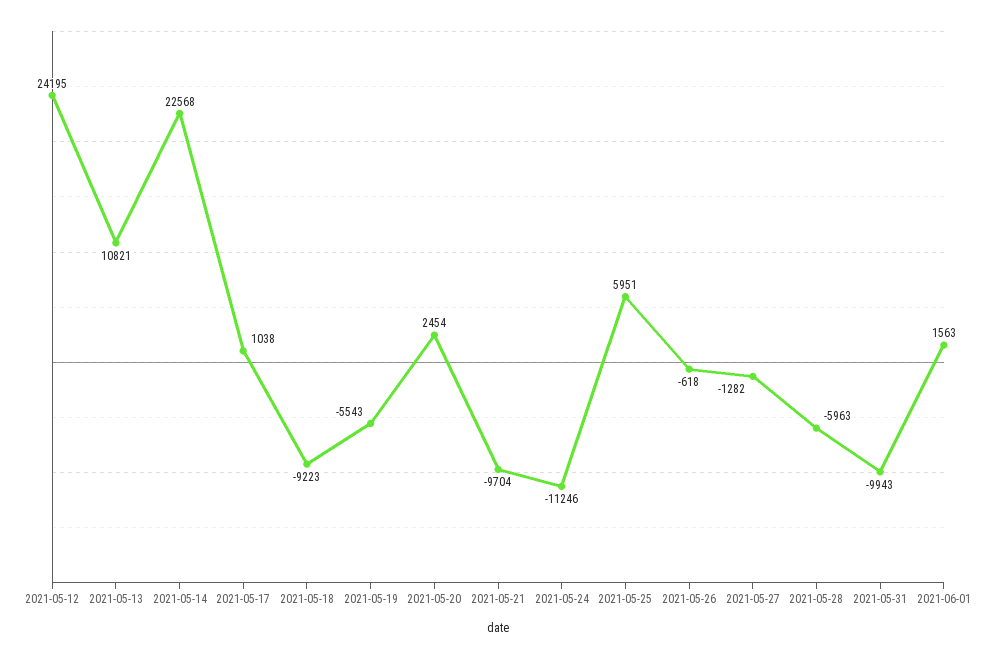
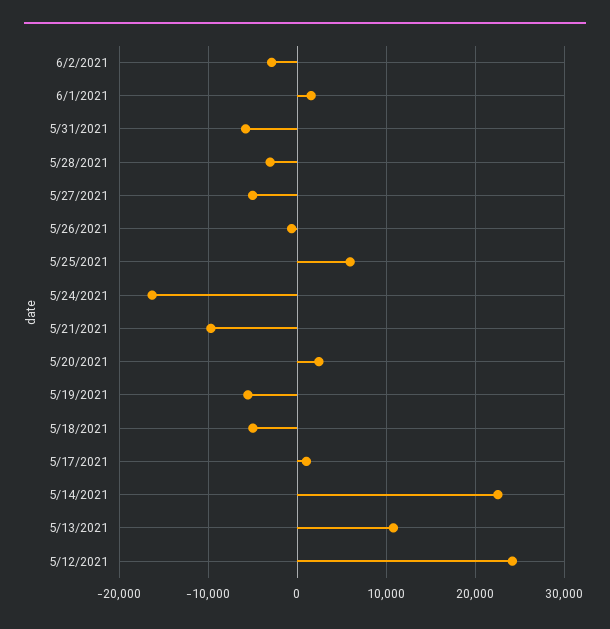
2021-05-18: -9223 -> -5000
2021-05-24: -11246 -> -16000
2021-05-27: -1282 -> -5000
2021-05-28: -5963 -> -3000
2021-05-31: -9943 -> -6000
6/2/2021: none -> -3000

